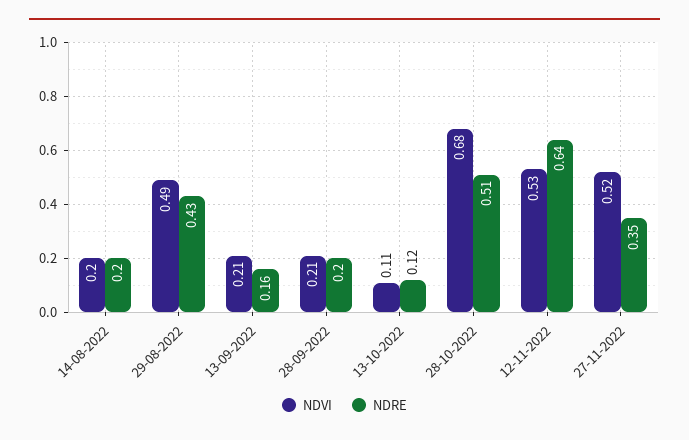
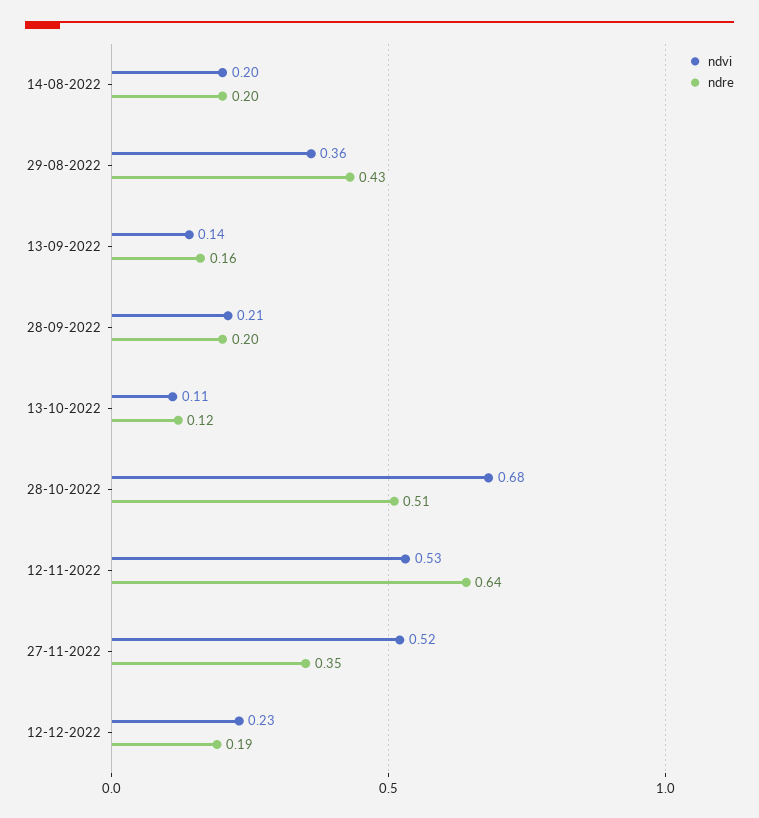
NDVI, 29-08-2022: 0.49 -> 0.36
NDVI, 13-09-2022: 0.21 -> 0.14
NDVI, 12-12-2022: none -> 0.23
NDRE, 12-12-2022: none -> 0.19

